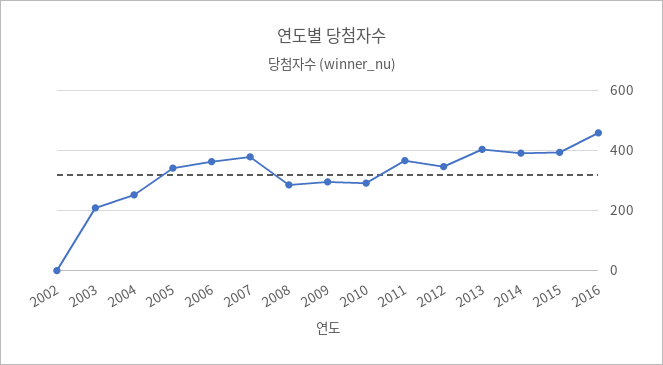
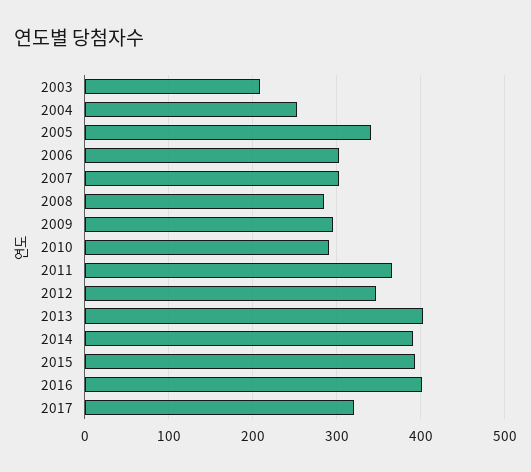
2002: 0 -> none
2006: 360 -> 300
2007: 380 -> 300
2016: 460 -> 400
2017: none -> 320

